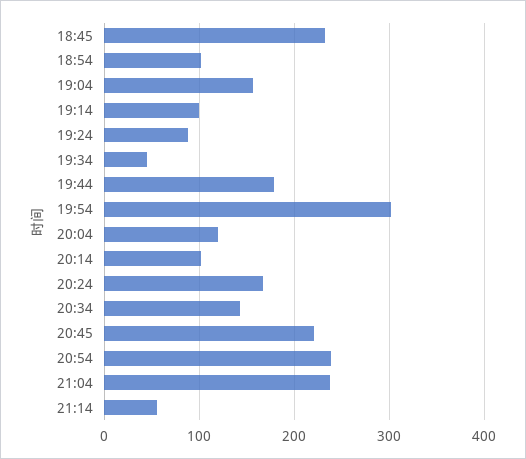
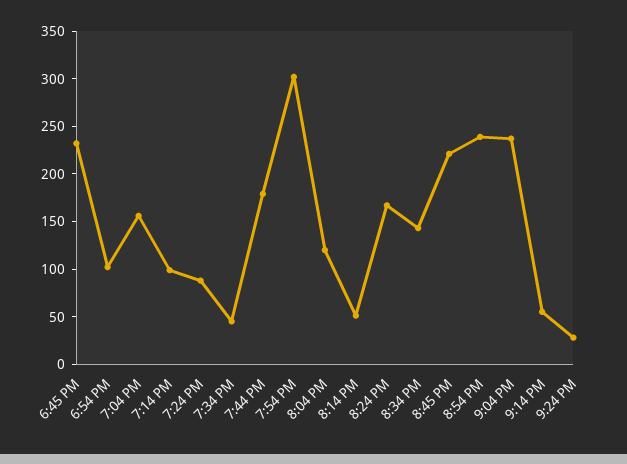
20:14: 100 -> 50
9:24 PM: none -> 30

